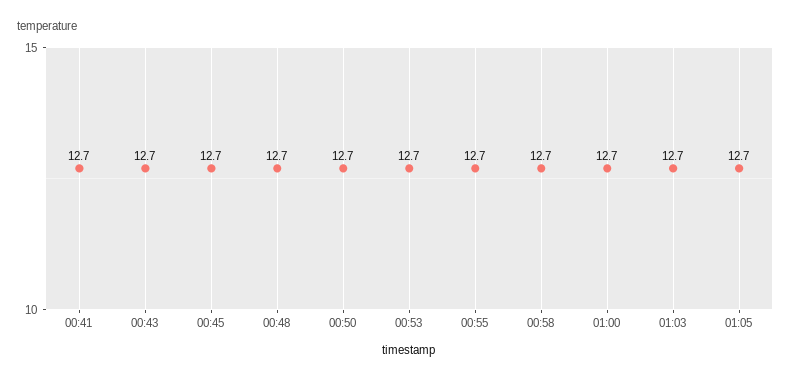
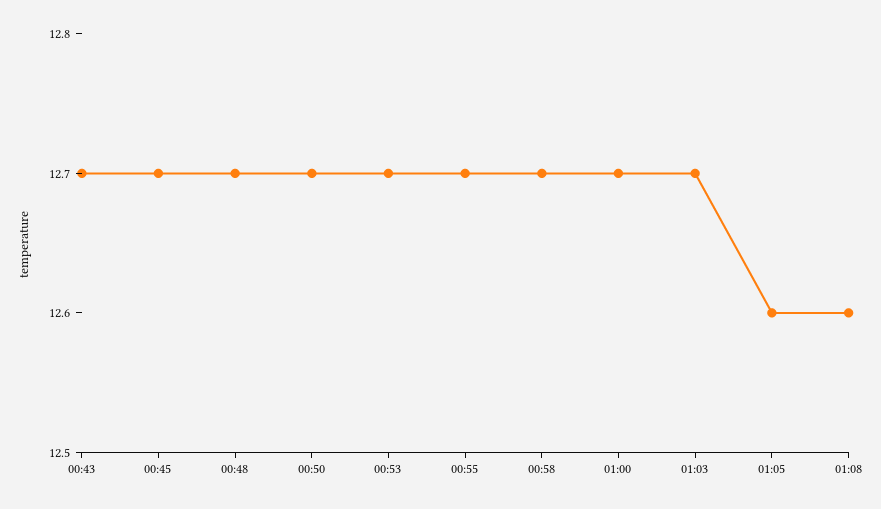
00:41: 12.7 -> none
01:05: 12.7 -> 12.6
01:08: none -> 12.6

